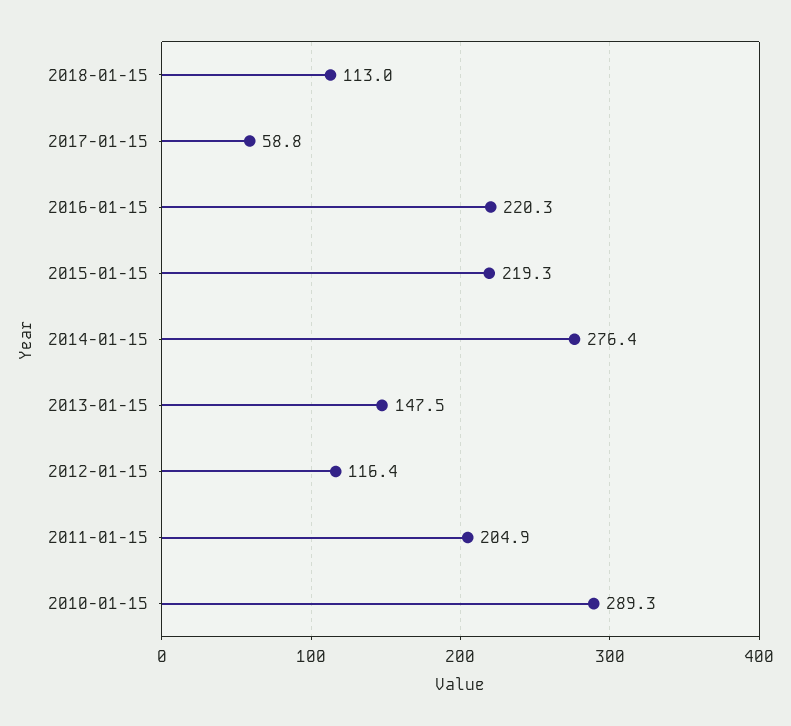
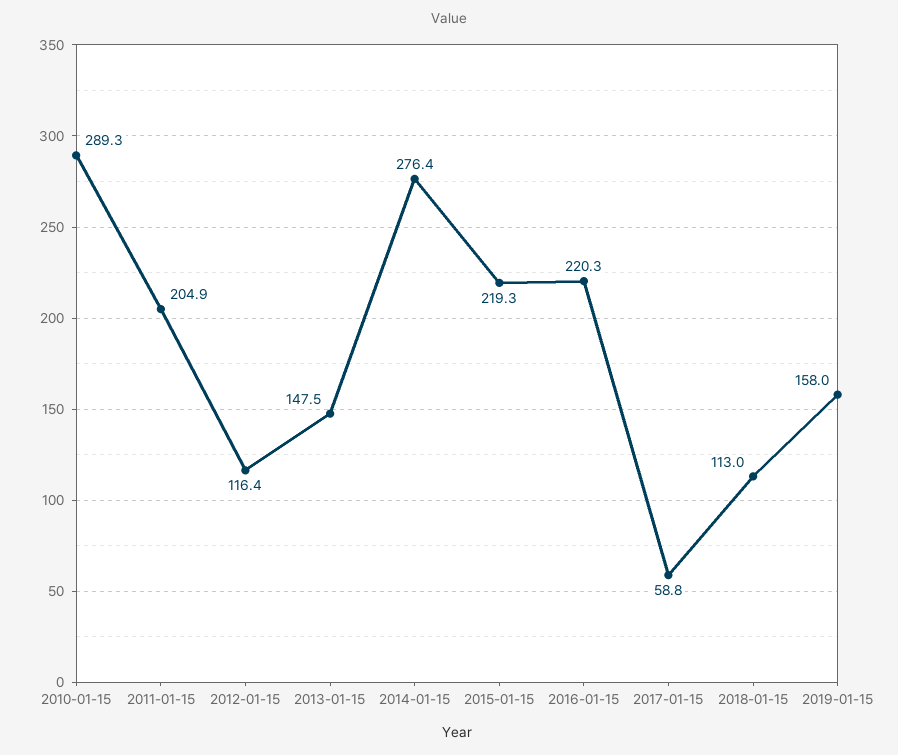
2019-01-15: none -> 158

